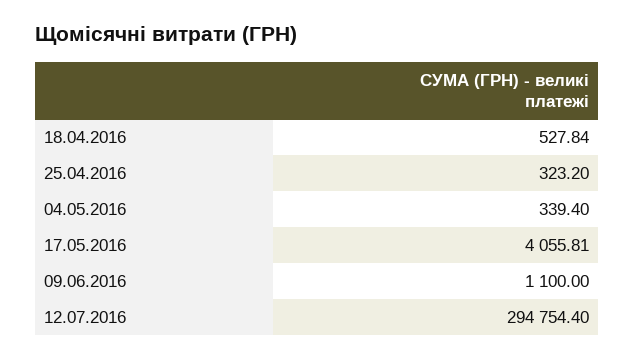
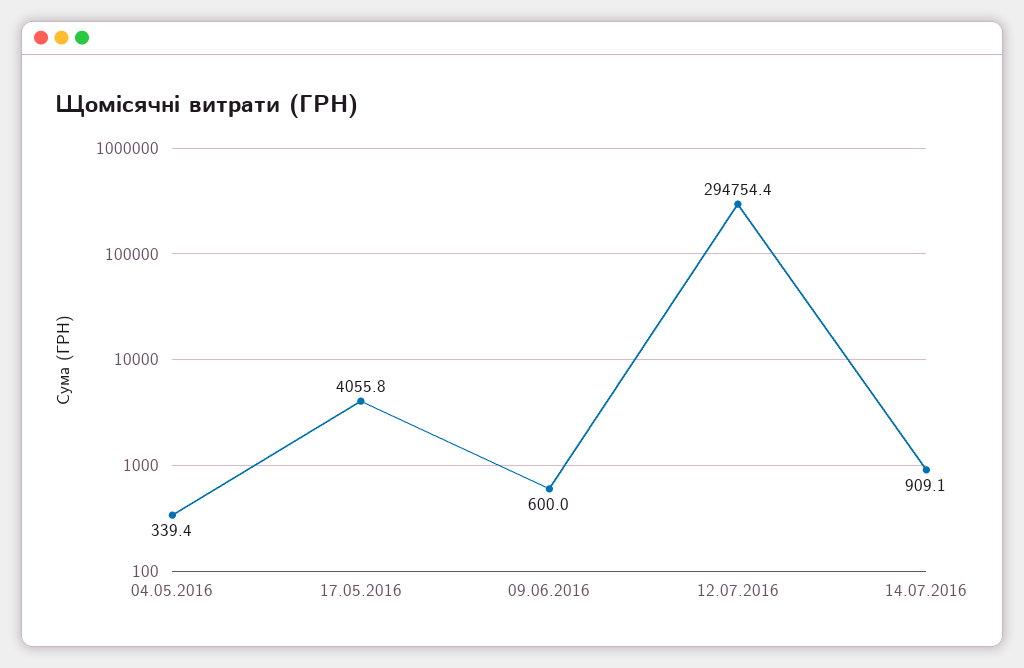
18.04.2016: 527.84 -> none
25.04.2016: 323.2 -> none
09.06.2016: 1100 -> 600
14.07.2016: none -> 909.1

